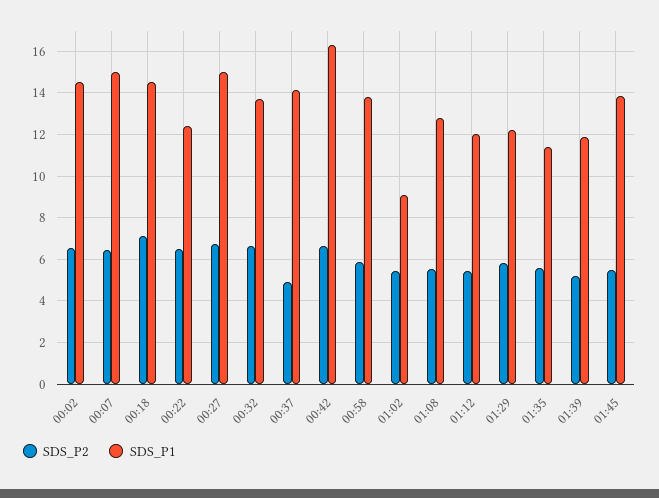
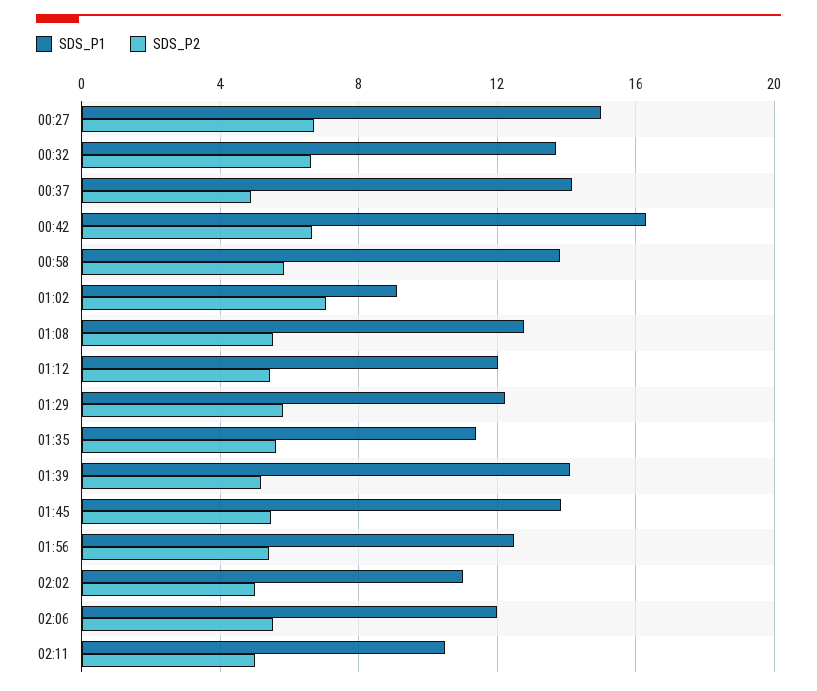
SDS_P2, 00:02: 6.5 -> none
SDS_P1, 00:02: 14.5 -> none
SDS_P2, 00:07: 6.5 -> none
SDS_P1, 00:07: 15 -> none
SDS_P2, 00:18: 7 -> none
SDS_P1, 00:18: 14.5 -> none
SDS_P2, 00:22: 6.5 -> none
SDS_P1, 00:22: 12.5 -> none
SDS_P2, 01:02: 5.5 -> 7
SDS_P1, 01:39: 12 -> 14
SDS_P1, 01:56: none -> 12.5
SDS_P2, 01:56: none -> 5.5
SDS_P1, 02:02: none -> 11
SDS_P2, 02:02: none -> 5
SDS_P1, 02:06: none -> 12
SDS_P2, 02:06: none -> 5.5
SDS_P1, 02:11: none -> 10.5
SDS_P2, 02:11: none -> 5

